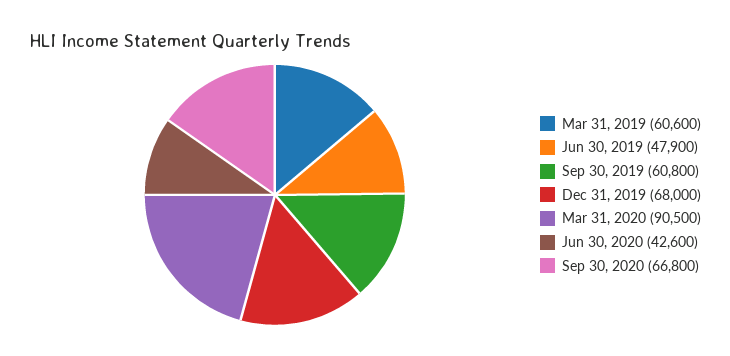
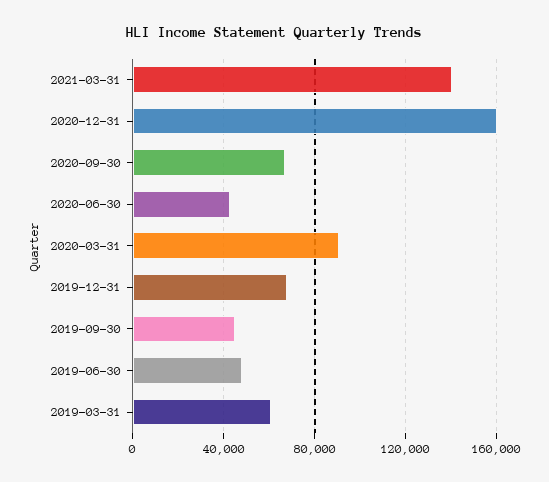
Sep 30, 2019: 60800 -> 45000
2021-03-31: none -> 140000
2020-12-31: none -> 160000

